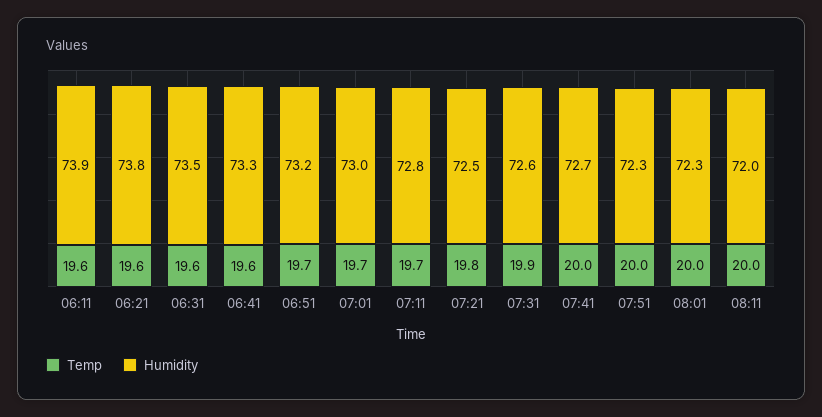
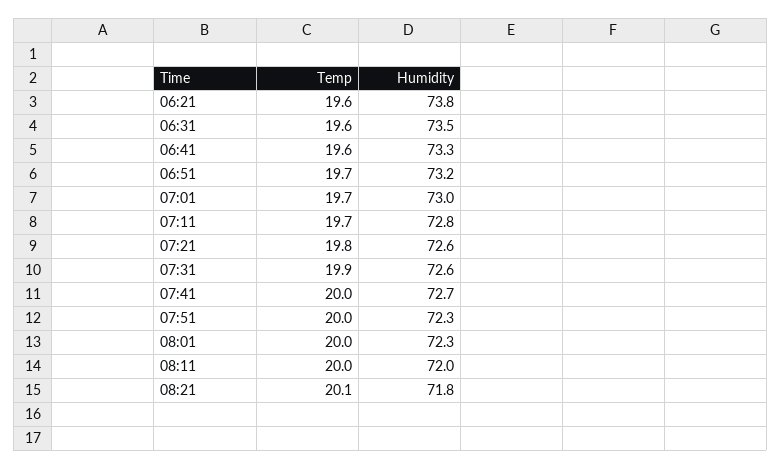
Temp, 06:11: 19.6 -> none
Humidity, 06:11: 73.9 -> none
Humidity, 07:21: 72.5 -> 72.6
Temp, 08:21: none -> 20.1
Humidity, 08:21: none -> 71.8

